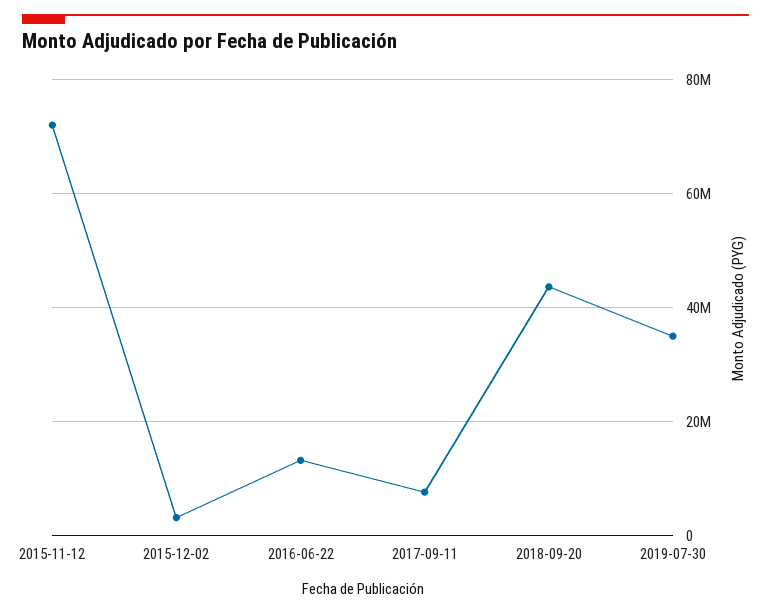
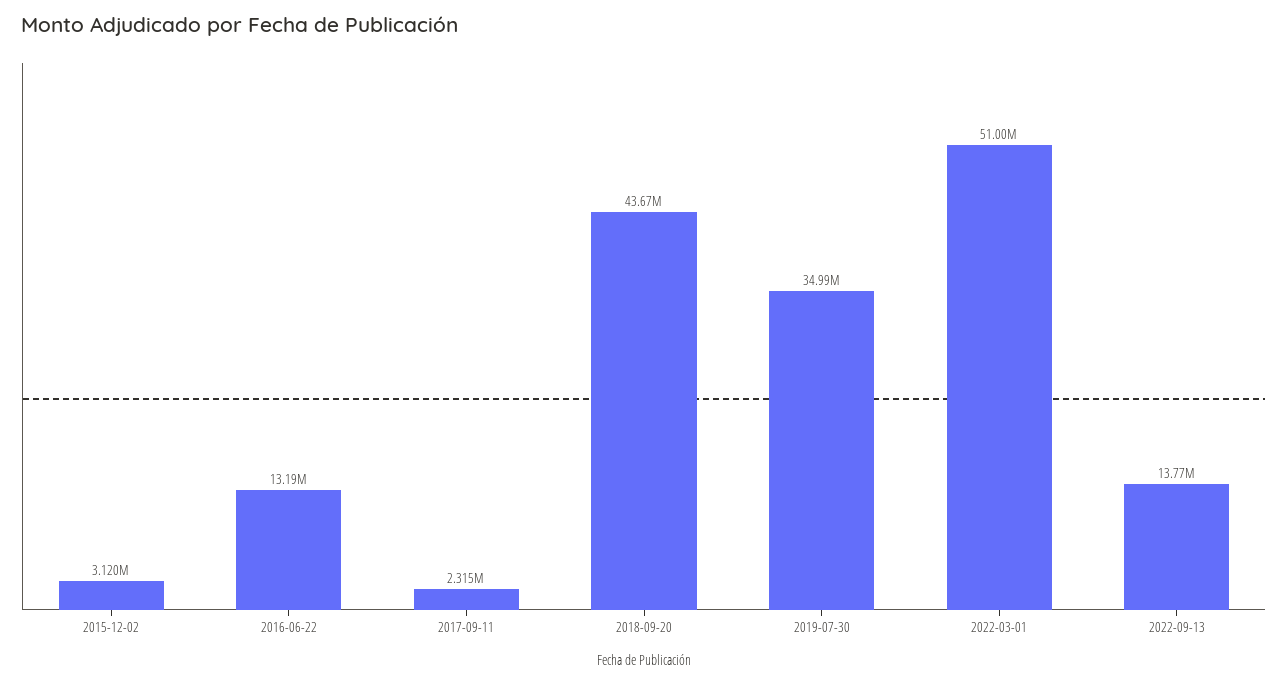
2015-11-12: 72000000 -> none
2017-09-11: 8000000 -> 2315000
2022-03-01: none -> 51000000
2022-09-13: none -> 13770000

